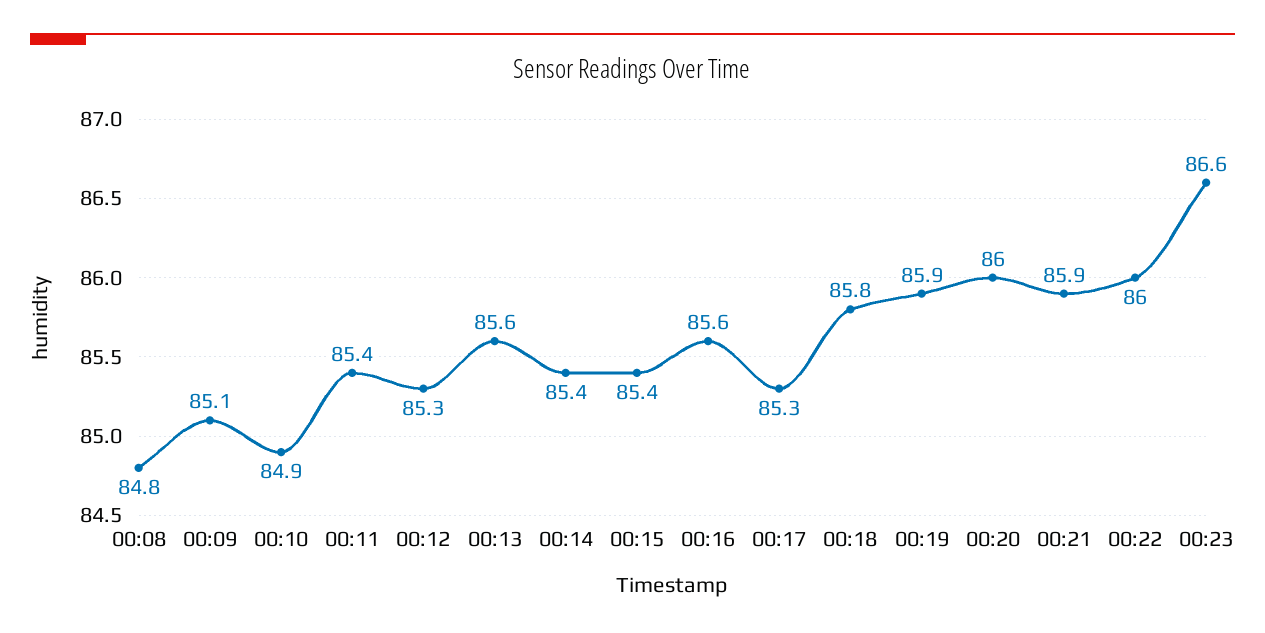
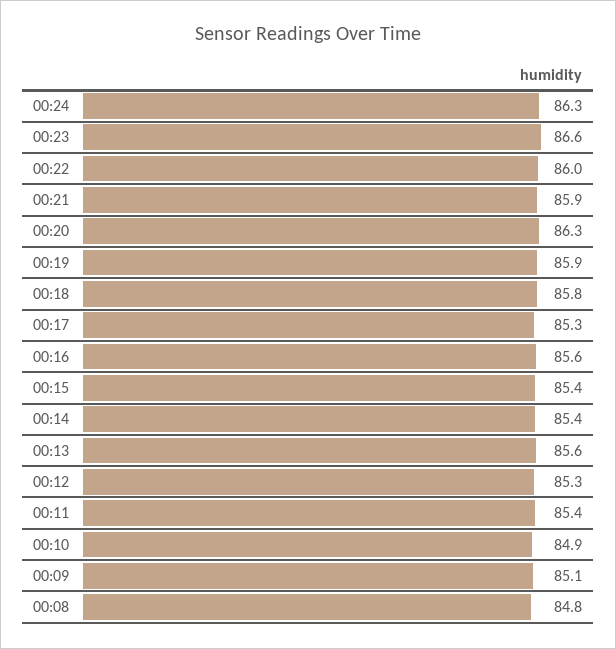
00:20: 86 -> 86.3
00:24: none -> 86.3

